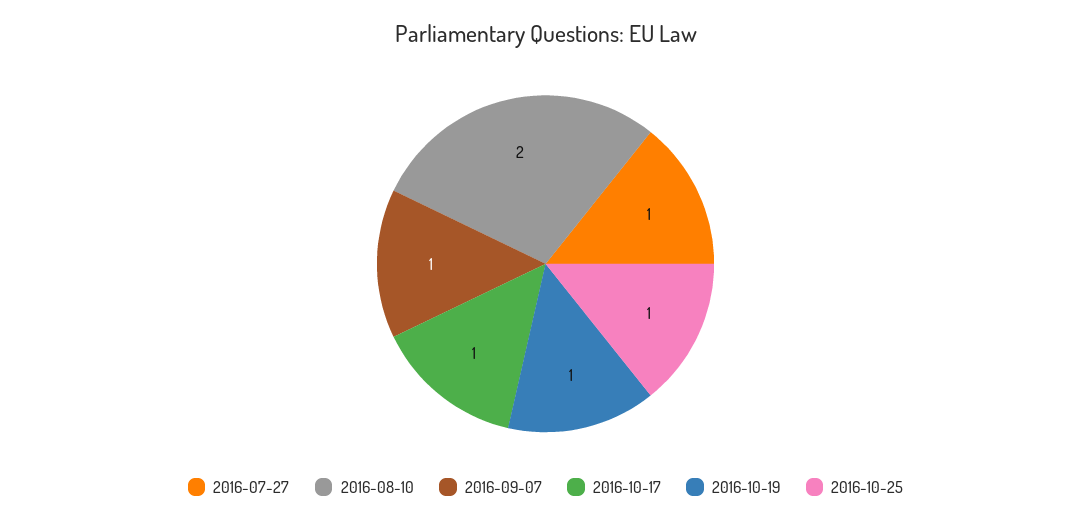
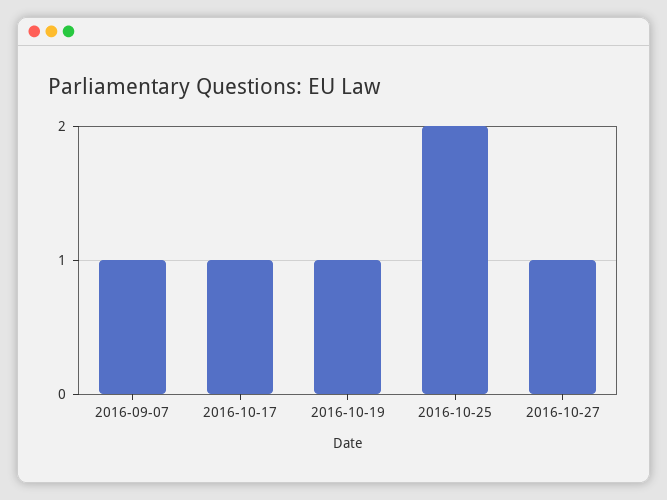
2016-07-27: 1 -> none
2016-08-10: 2 -> none
2016-10-25: 1 -> 2
2016-10-27: none -> 1

